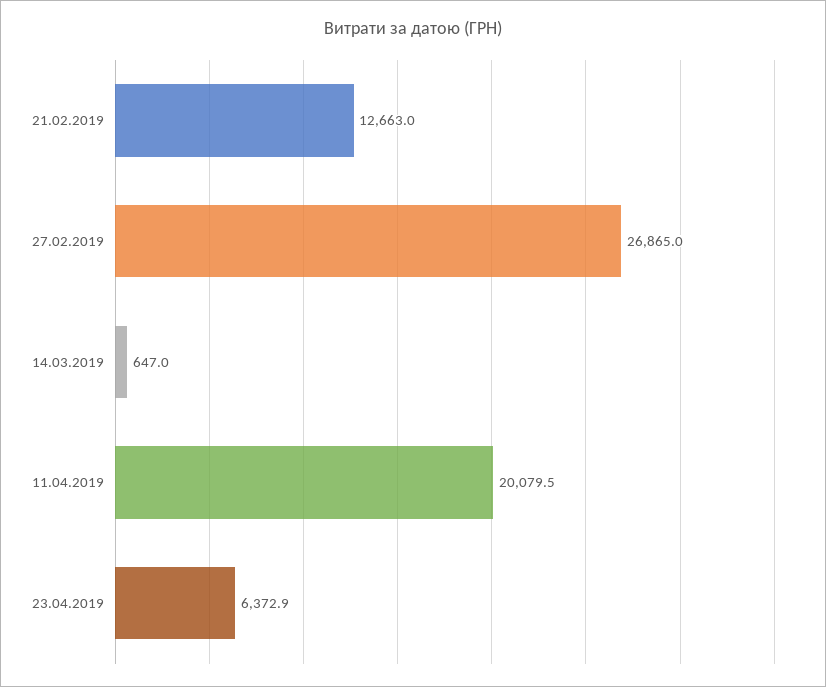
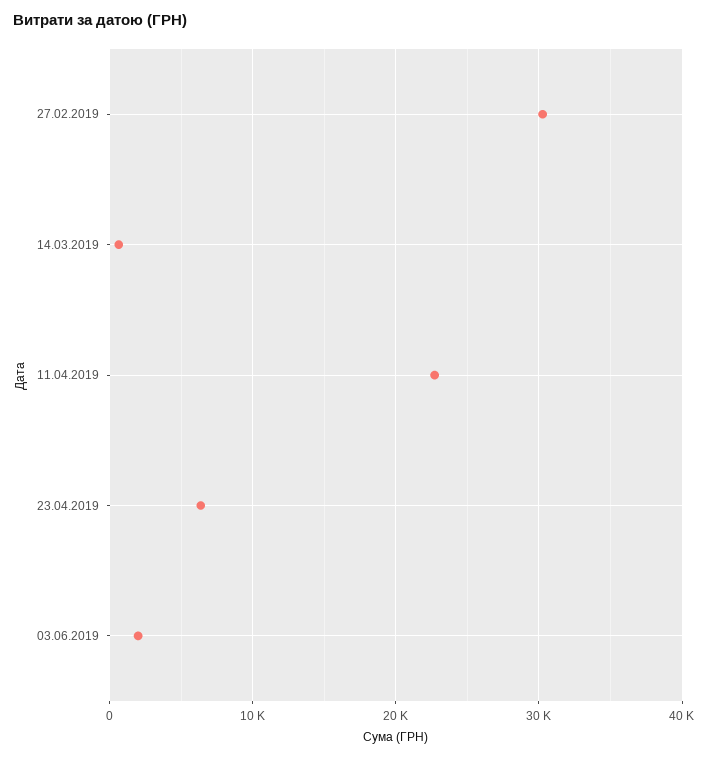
21.02.2019: 12663 -> none
27.02.2019: 26865 -> 30000
11.04.2019: 20079.5 -> 23000
03.06.2019: none -> 2000

